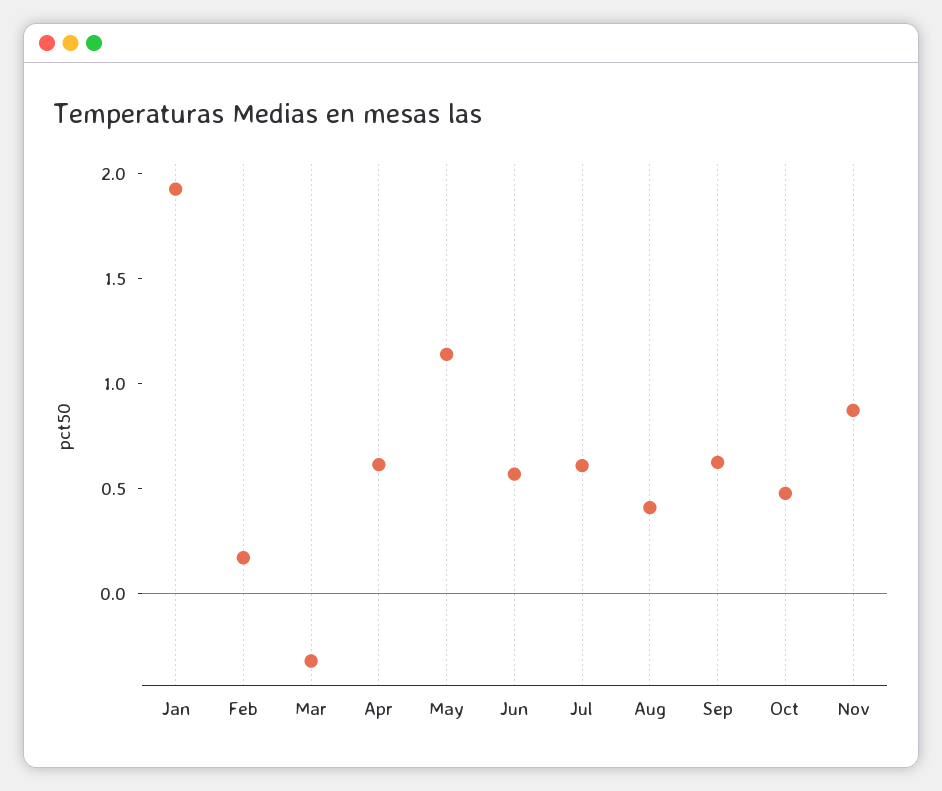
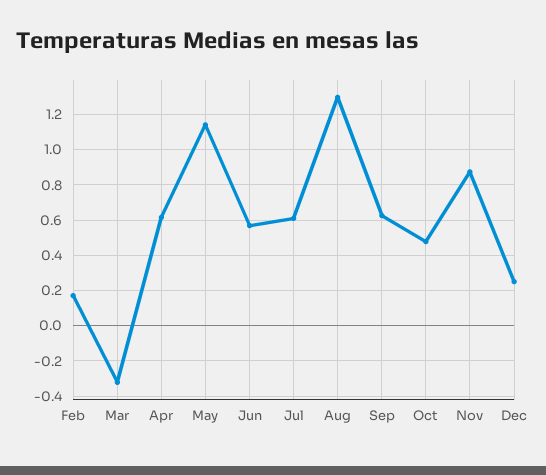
Jan: 1.9 -> none
Aug: 0.4 -> 1.3
Dec: none -> 0.25

